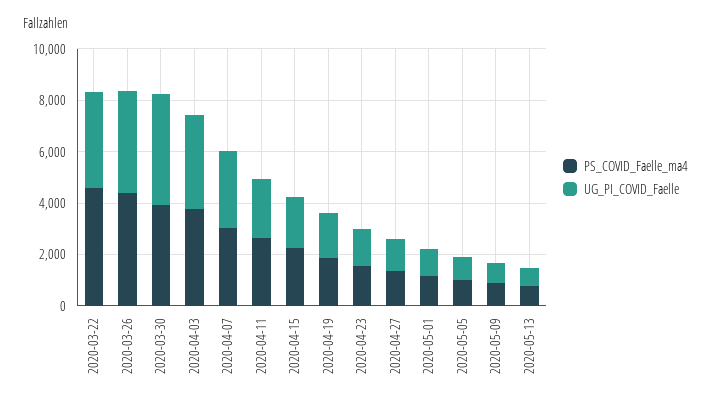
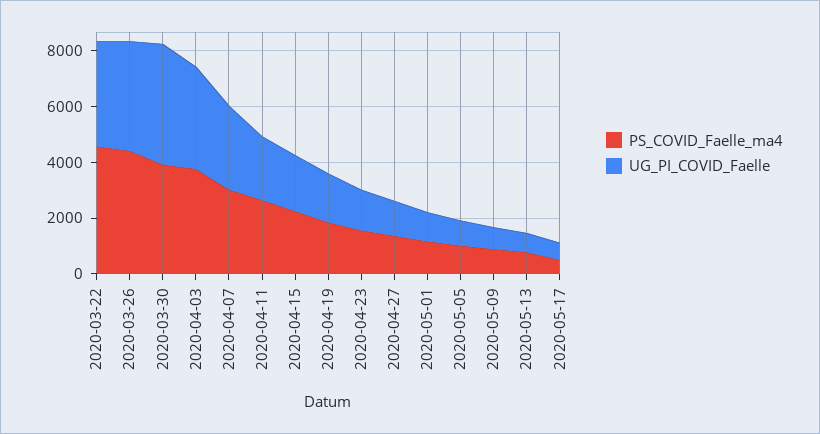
PS_COVID_Faelle_ma4, 2020-05-17: none -> 500
UG_PI_COVID_Faelle, 2020-05-17: none -> 500

